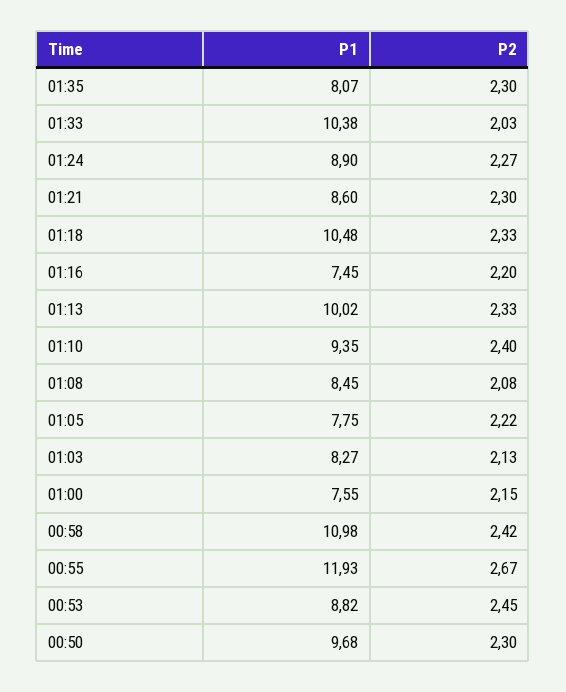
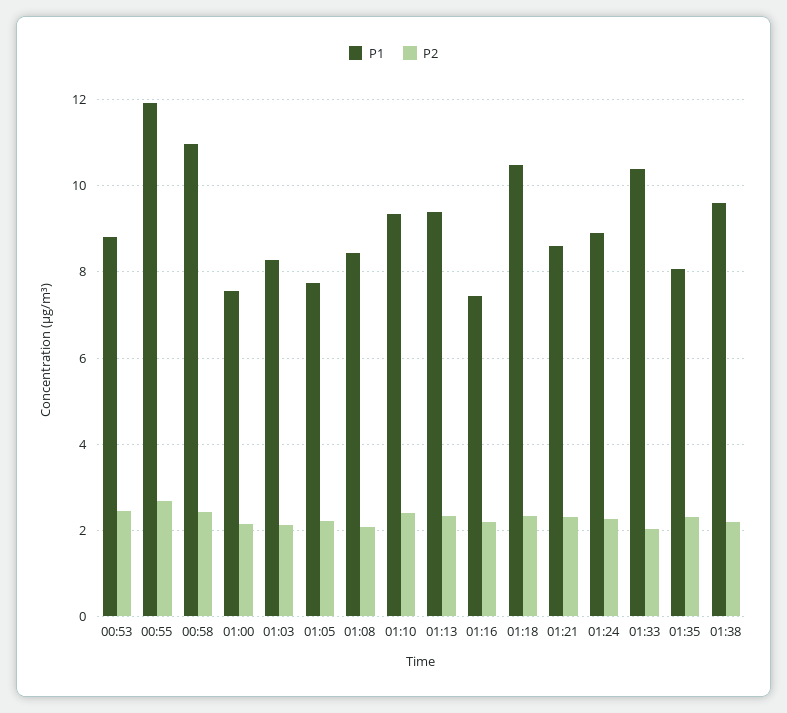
P1, 01:13: 10.02 -> 9.4
P1, 00:50: 9.68 -> none
P2, 00:50: 2.3 -> none
P1, 01:38: none -> 9.6
P2, 01:38: none -> 2.2

